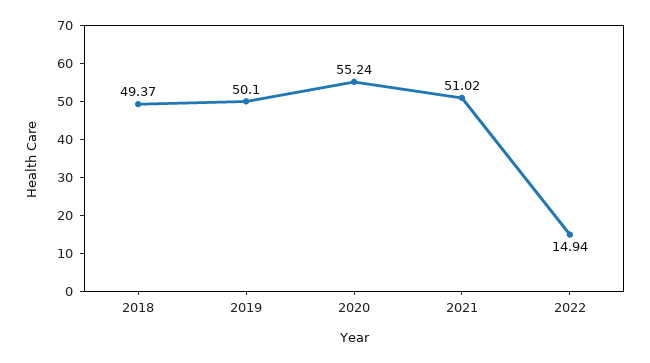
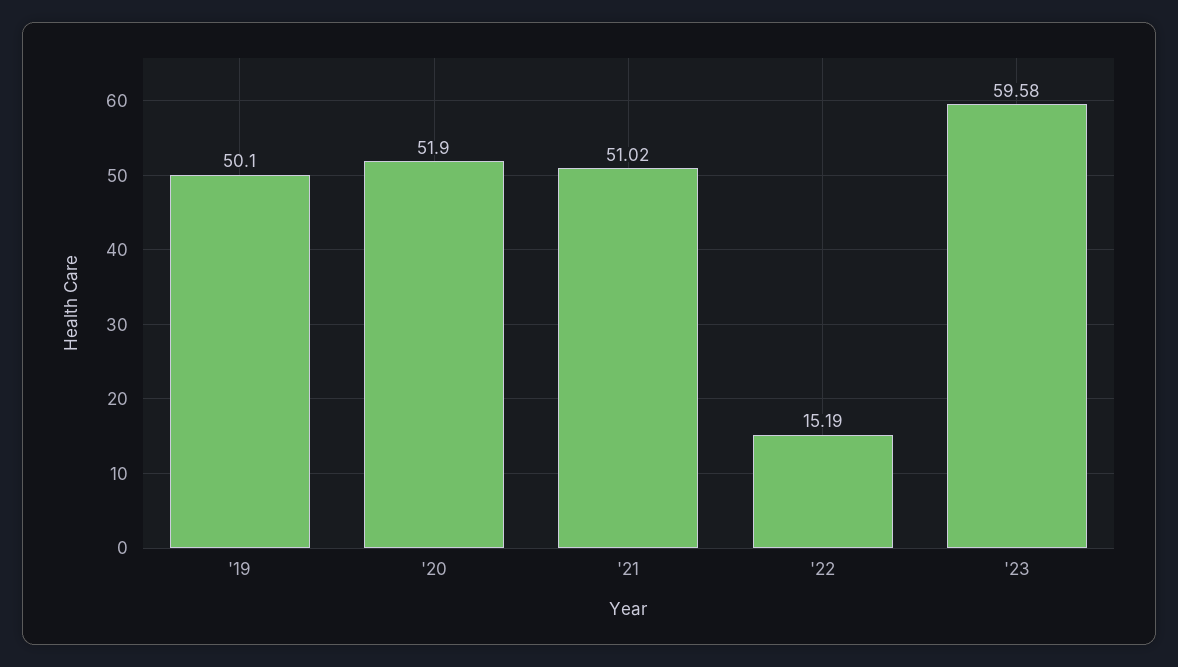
2018: 49.37 -> none
2020: 55.24 -> 51.9
2022: 14.94 -> 15.19
'23: none -> 59.58

